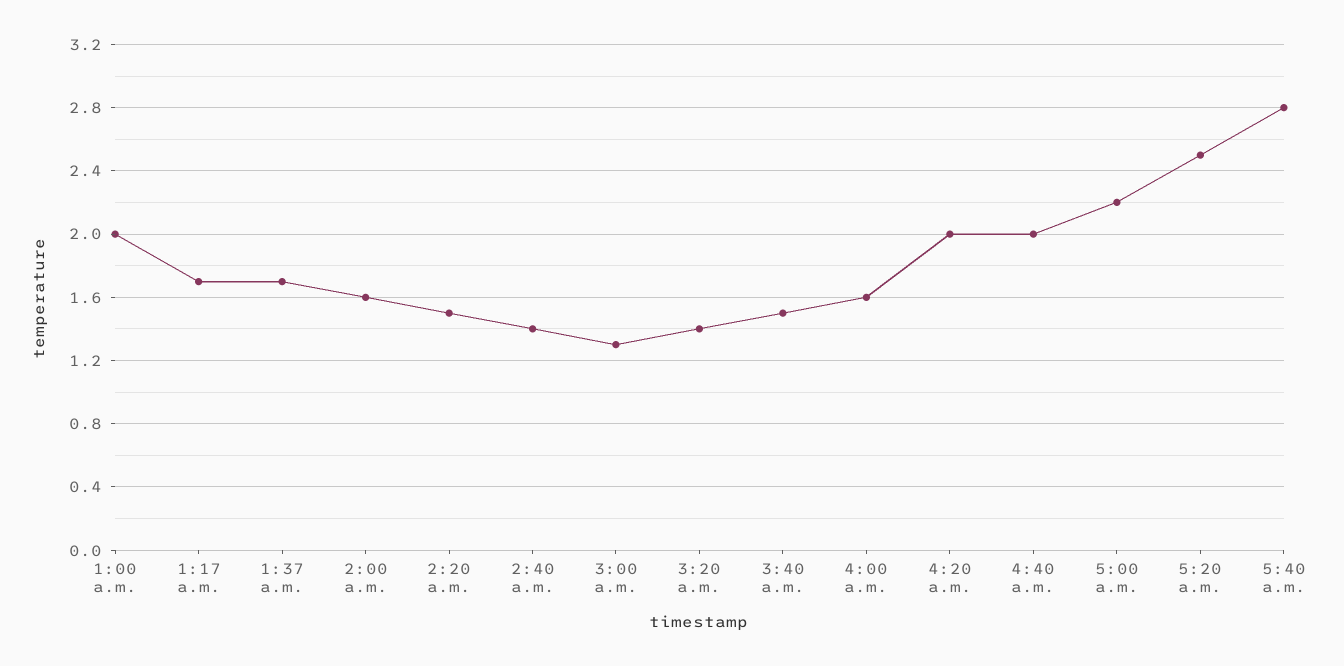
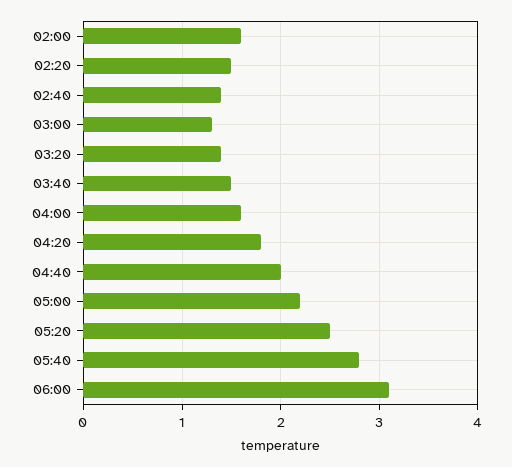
1:00 a.m.: 2 -> none
1:17 a.m.: 1.7 -> none
1:37 a.m.: 1.7 -> none
4:20 a.m.: 2 -> 1.8
06:00: none -> 3.1

